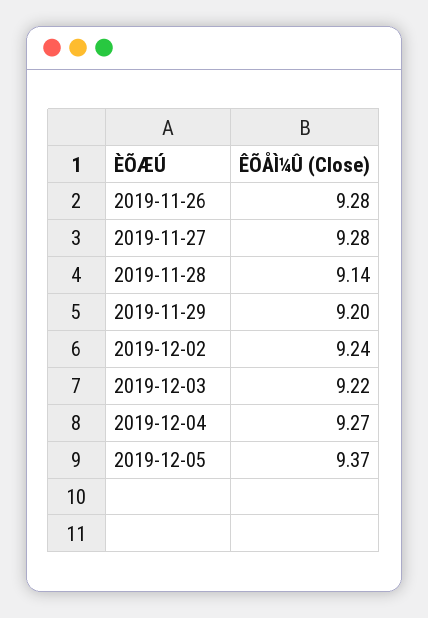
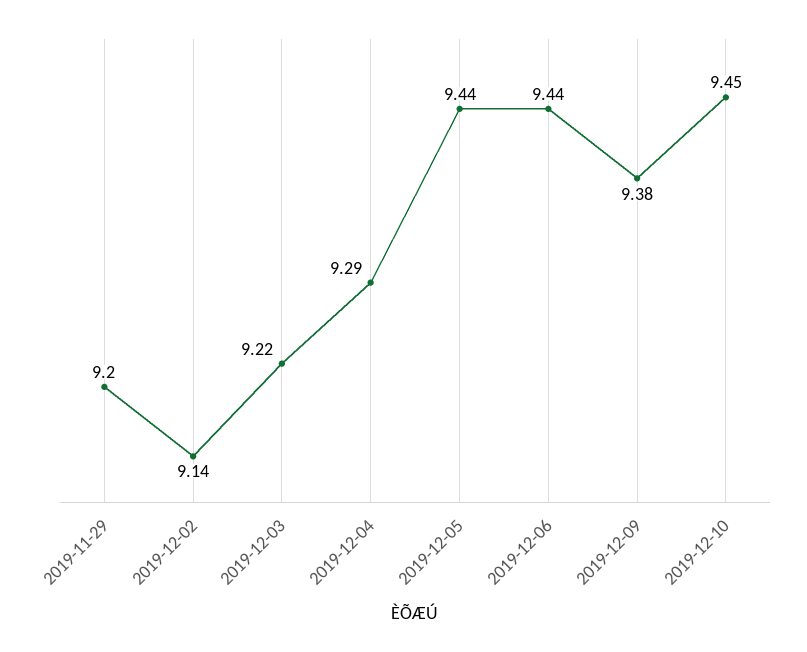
2019-11-26: 9.28 -> none
2019-11-27: 9.28 -> none
2019-11-28: 9.14 -> none
2019-12-02: 9.24 -> 9.14
2019-12-04: 9.27 -> 9.29
2019-12-05: 9.37 -> 9.44
2019-12-06: none -> 9.44
2019-12-09: none -> 9.38
2019-12-10: none -> 9.45

